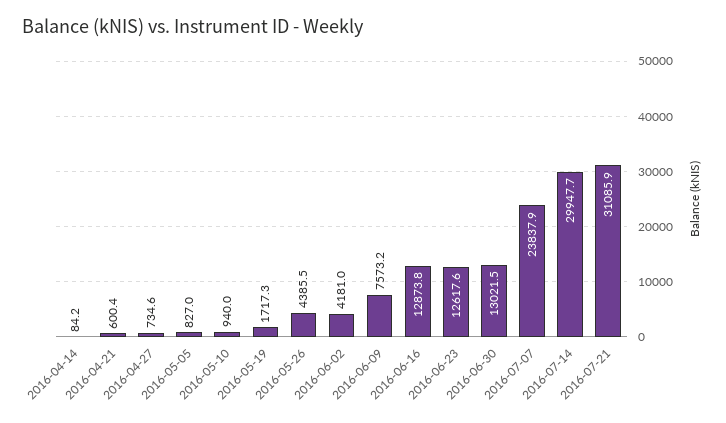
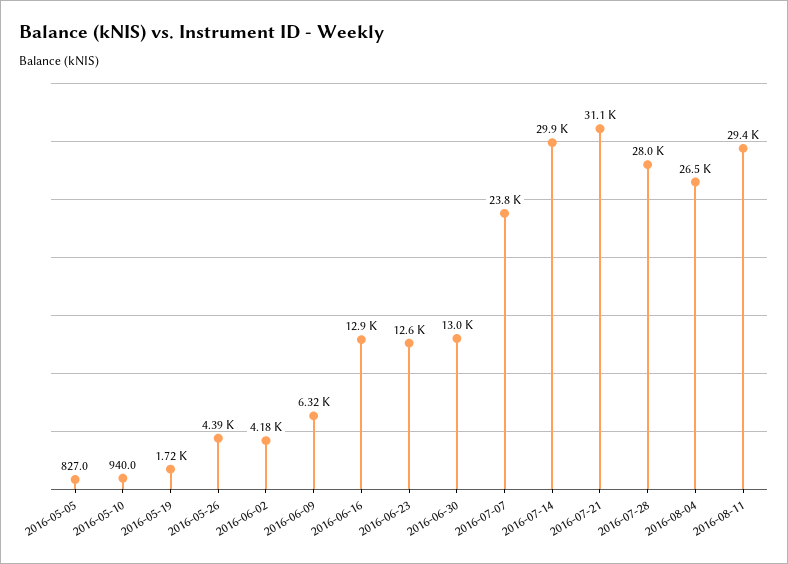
2016-04-14: 84.2 -> none
2016-04-21: 600.4 -> none
2016-04-27: 734.6 -> none
2016-06-09: 7573.2 -> 6320
2016-07-28: none -> 28000
2016-08-04: none -> 26500
2016-08-11: none -> 29400

